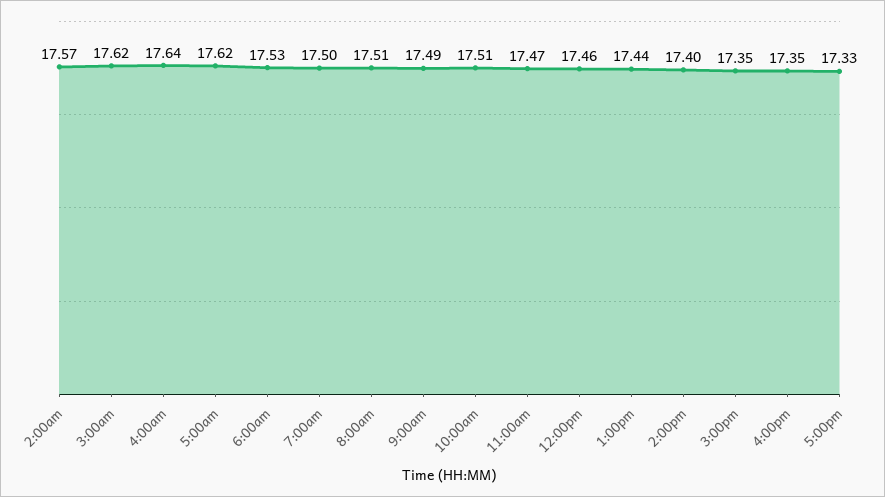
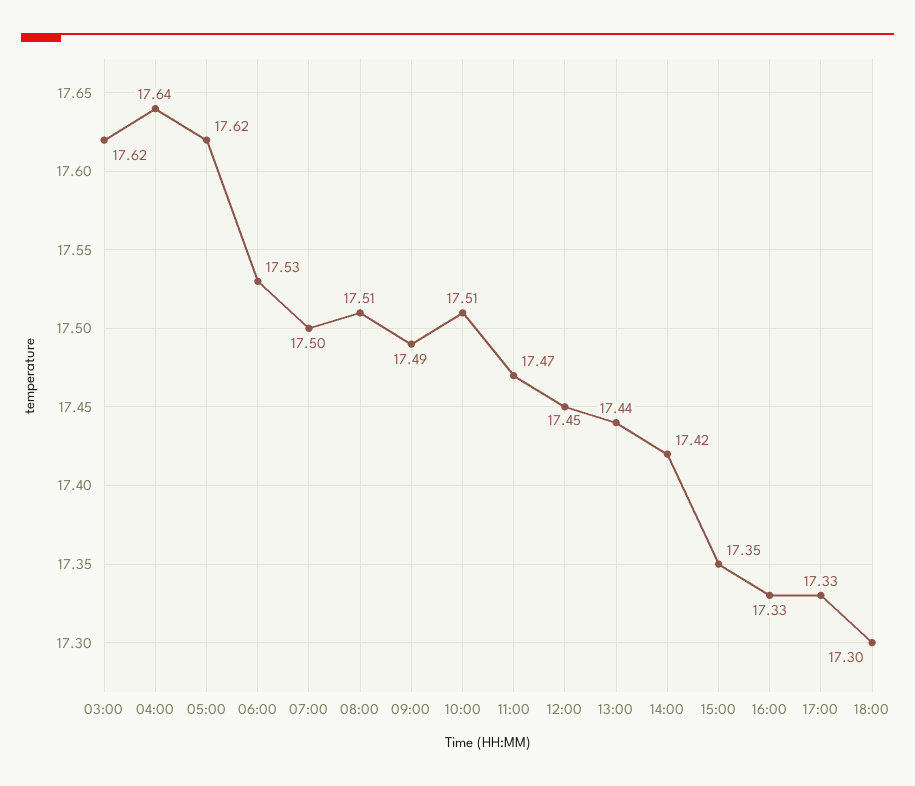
2:00am: 17.57 -> none
12:00pm: 17.46 -> 17.45
2:00pm: 17.4 -> 17.42
4:00pm: 17.35 -> 17.33
18:00: none -> 17.3

